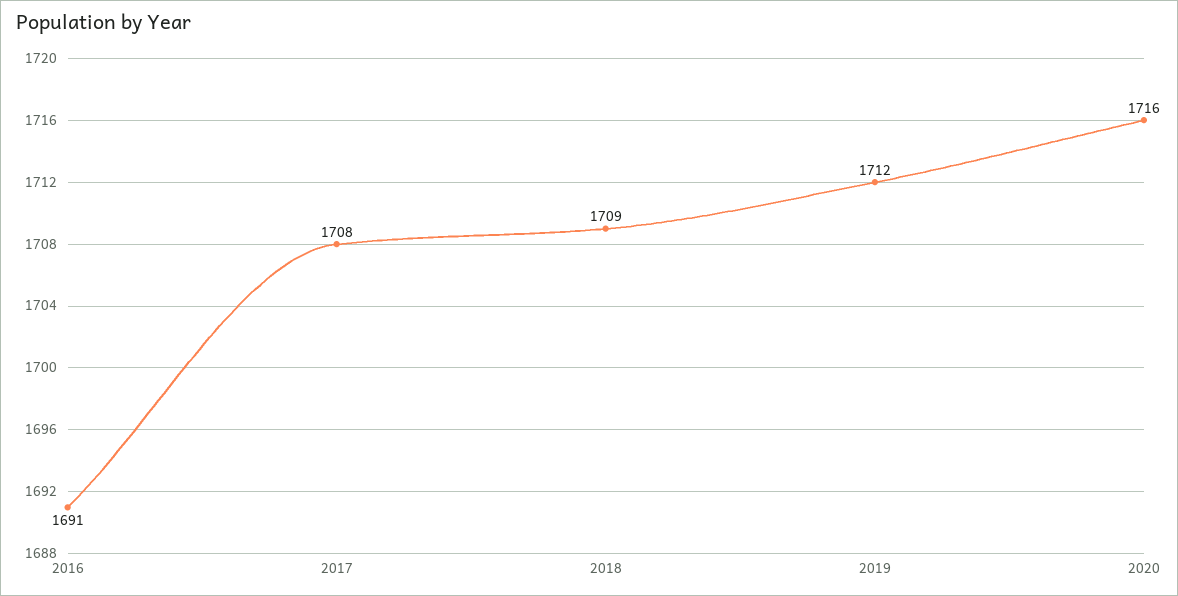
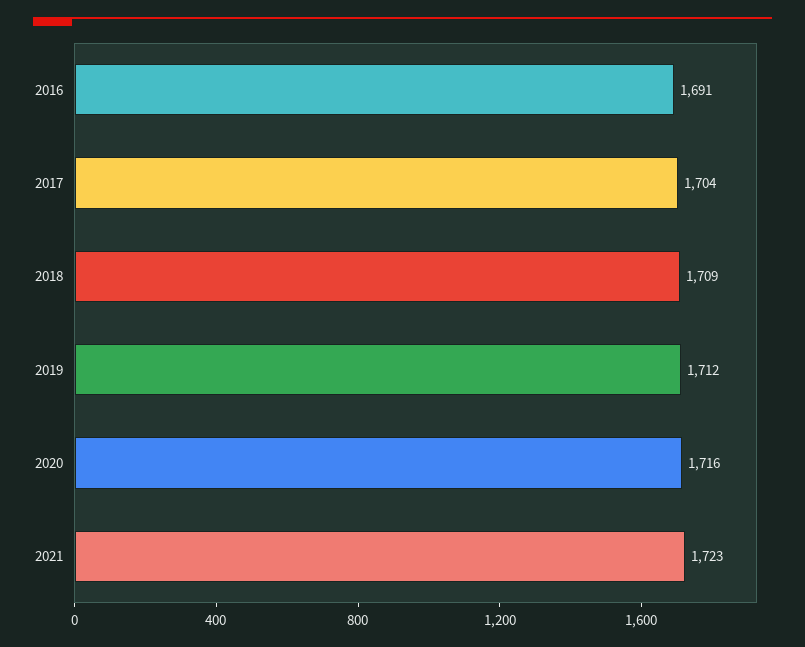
2017: 1708 -> 1704
2021: none -> 1723

